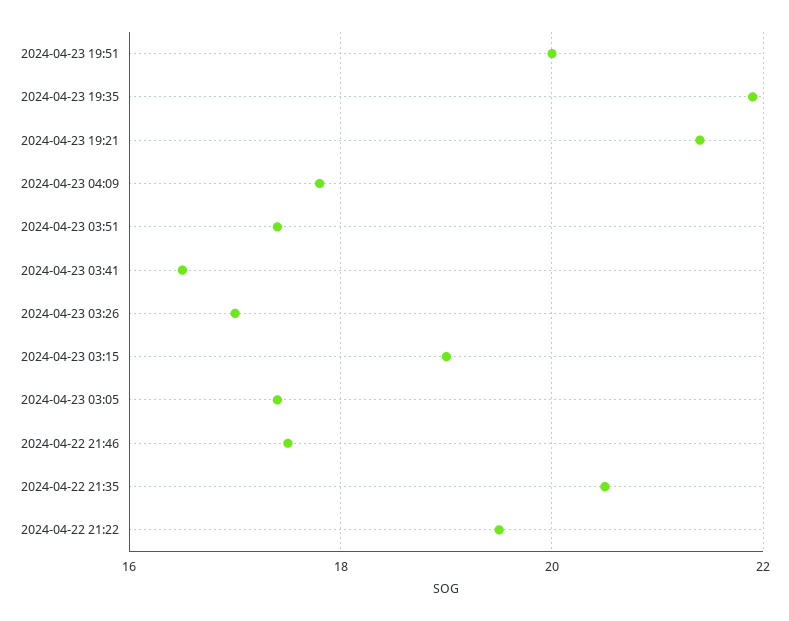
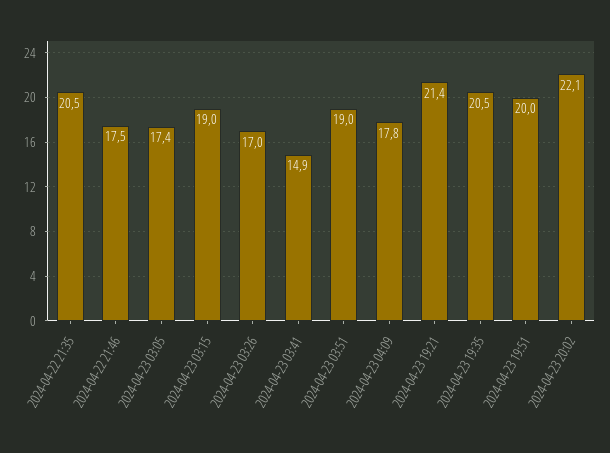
2024-04-23 19:35: 22 -> 20.5
2024-04-23 03:51: 17.5 -> 19
2024-04-23 03:41: 16.5 -> 14.9
2024-04-22 21:22: 19.5 -> none
2024-04-23 20:02: none -> 22.1

